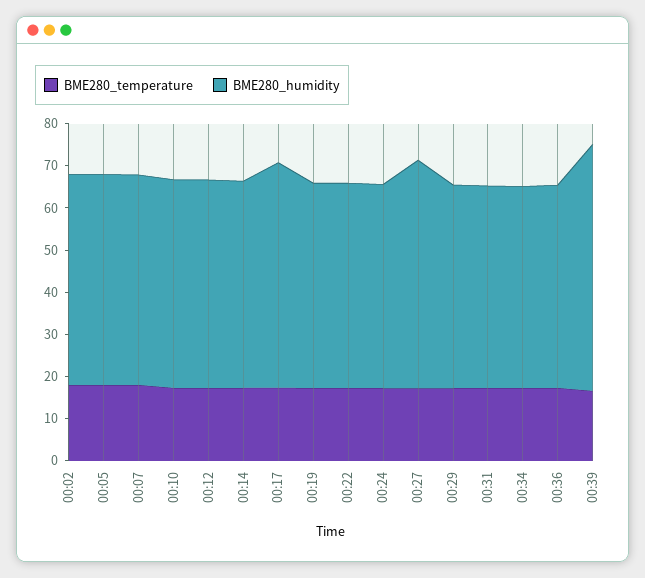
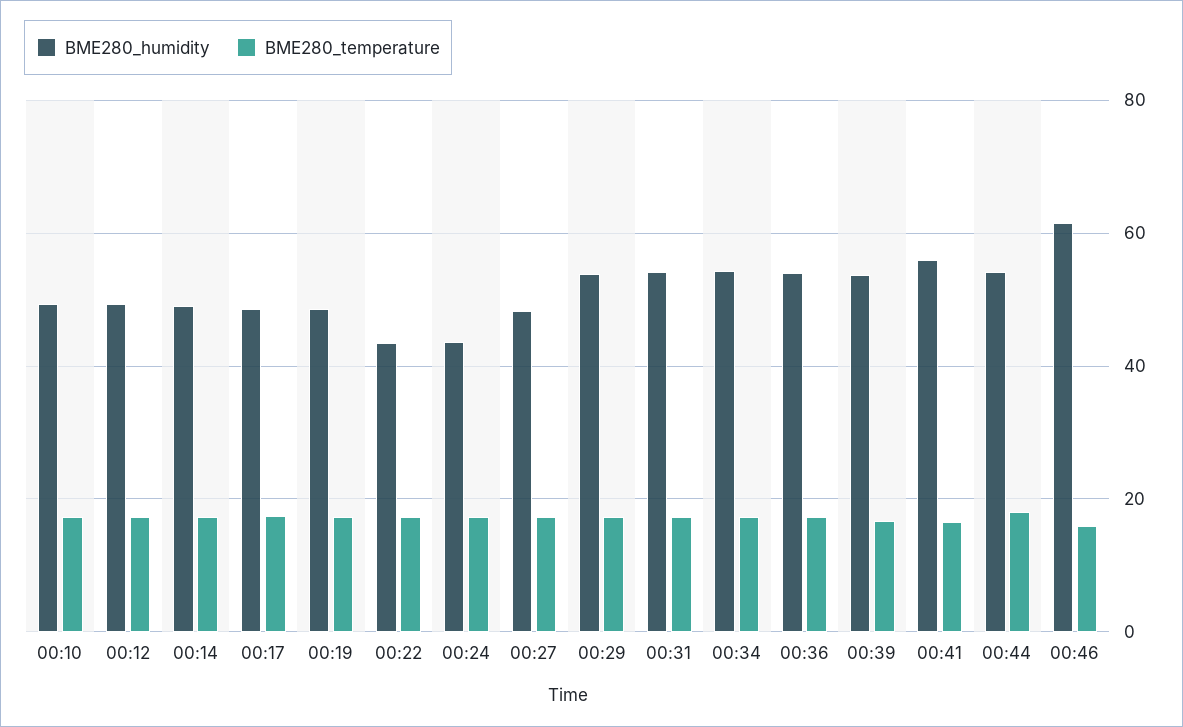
BME280_temperature, 00:02: 18 -> none
BME280_humidity, 00:02: 50 -> none
BME280_temperature, 00:05: 18 -> none
BME280_humidity, 00:05: 50 -> none
BME280_temperature, 00:07: 18 -> none
BME280_humidity, 00:07: 50 -> none
BME280_humidity, 00:17: 54 -> 48
BME280_humidity, 00:22: 48 -> 44
BME280_humidity, 00:24: 48 -> 44
BME280_humidity, 00:27: 54 -> 48
BME280_humidity, 00:29: 48 -> 54
BME280_humidity, 00:31: 48 -> 54
BME280_humidity, 00:34: 48 -> 54
BME280_humidity, 00:36: 48 -> 54
BME280_humidity, 00:39: 58 -> 54
BME280_humidity, 00:41: none -> 56
BME280_temperature, 00:41: none -> 16
BME280_humidity, 00:44: none -> 54
BME280_temperature, 00:44: none -> 18
BME280_humidity, 00:46: none -> 62
BME280_temperature, 00:46: none -> 16

